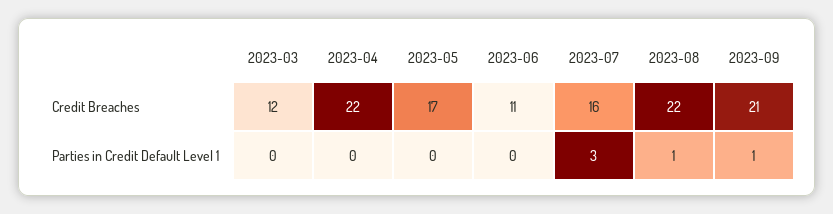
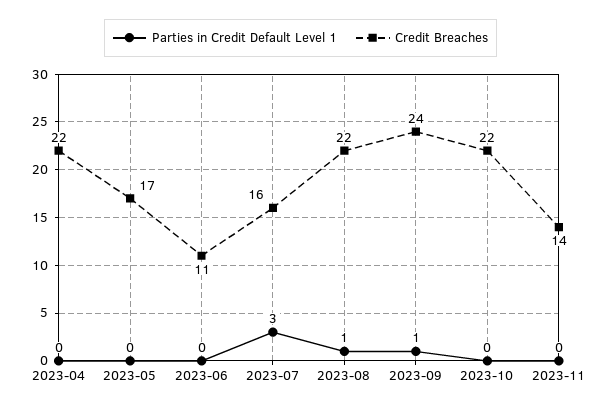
Credit Breaches, 2023-03: 12 -> none
Credit Breaches, 2023-09: 21 -> 24
Parties in Credit Default Level 1, 2023-03: 0 -> none
Parties in Credit Default Level 1, 2023-10: none -> 0
Credit Breaches, 2023-10: none -> 22
Parties in Credit Default Level 1, 2023-11: none -> 0
Credit Breaches, 2023-11: none -> 14

